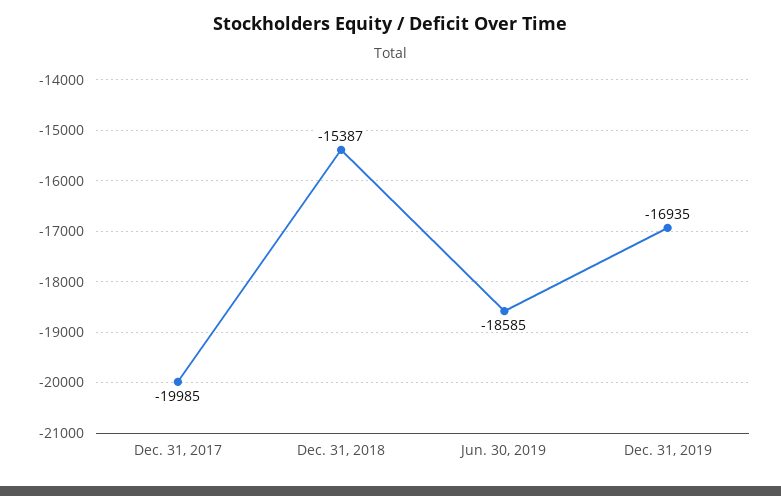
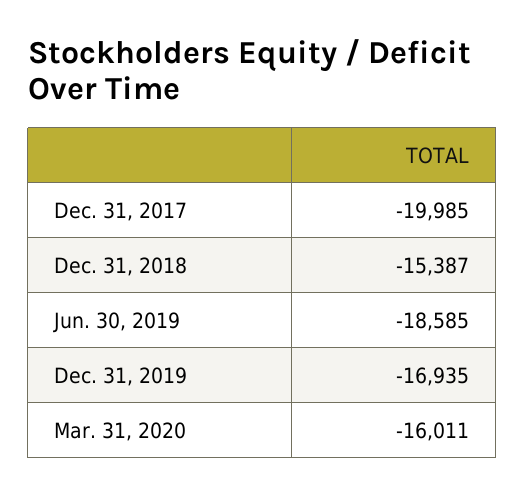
Mar. 31, 2020: none -> -16011

